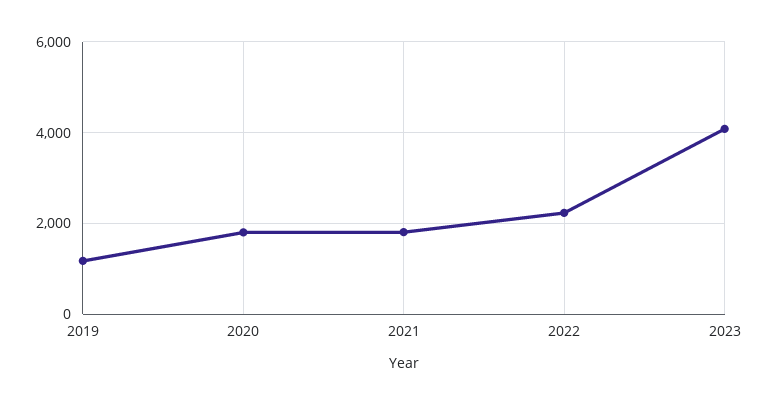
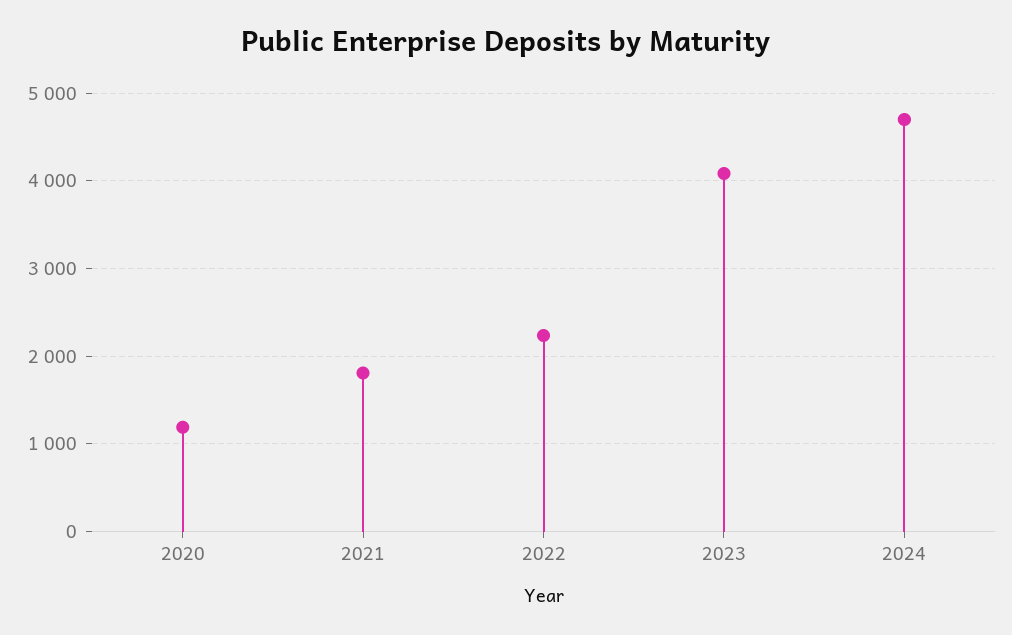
2019: 1200 -> none
2020: 1800 -> 1200
2024: none -> 4700

